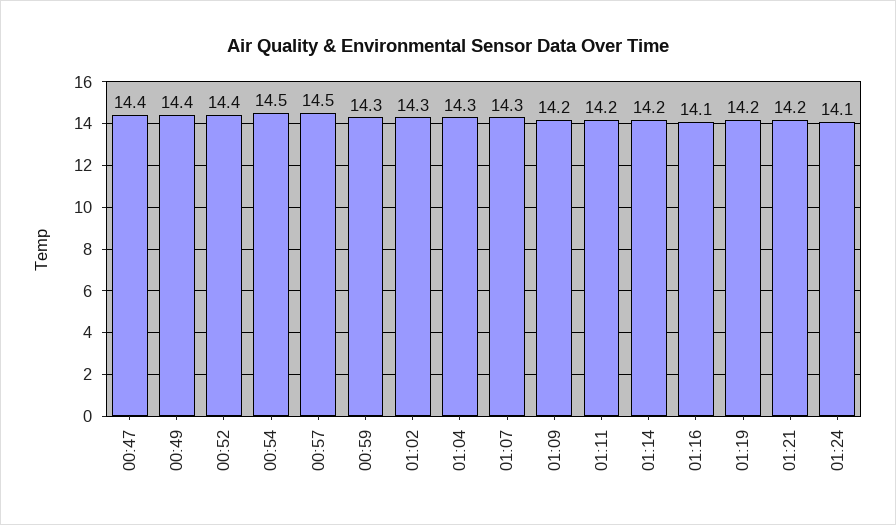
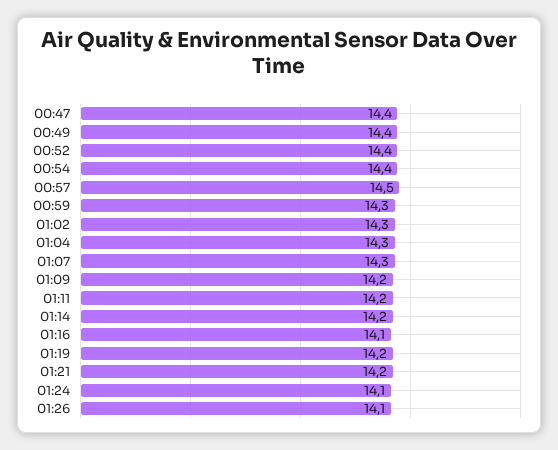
00:54: 14.5 -> 14.4
01:26: none -> 14.1

